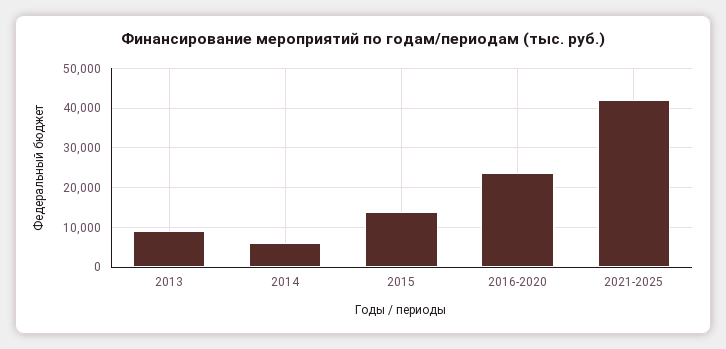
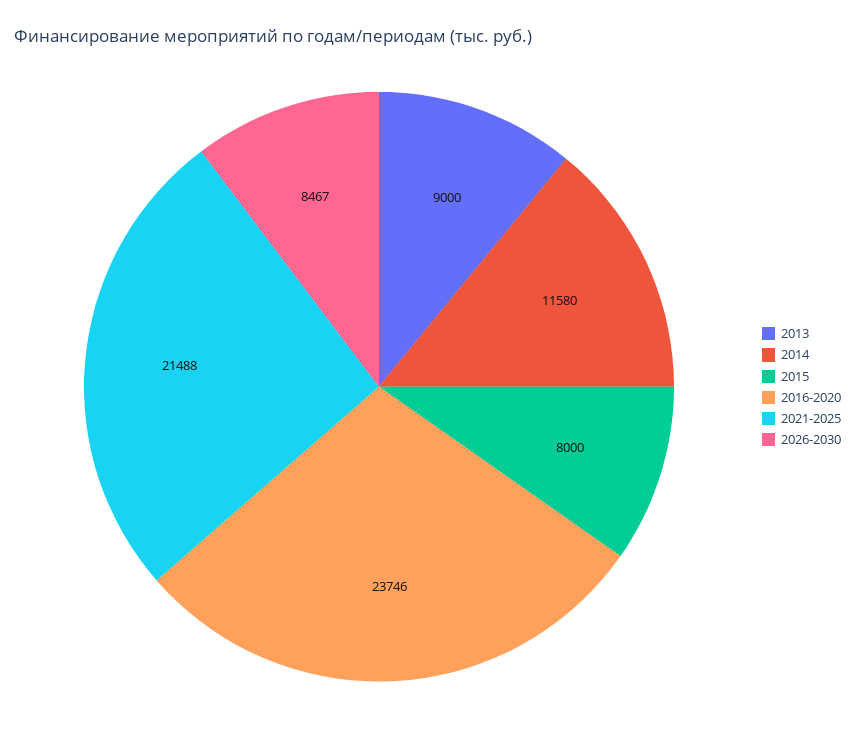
2014: 6000 -> 11580
2015: 14000 -> 8000
2021-2025: 42000 -> 21488
2026-2030: none -> 8467

